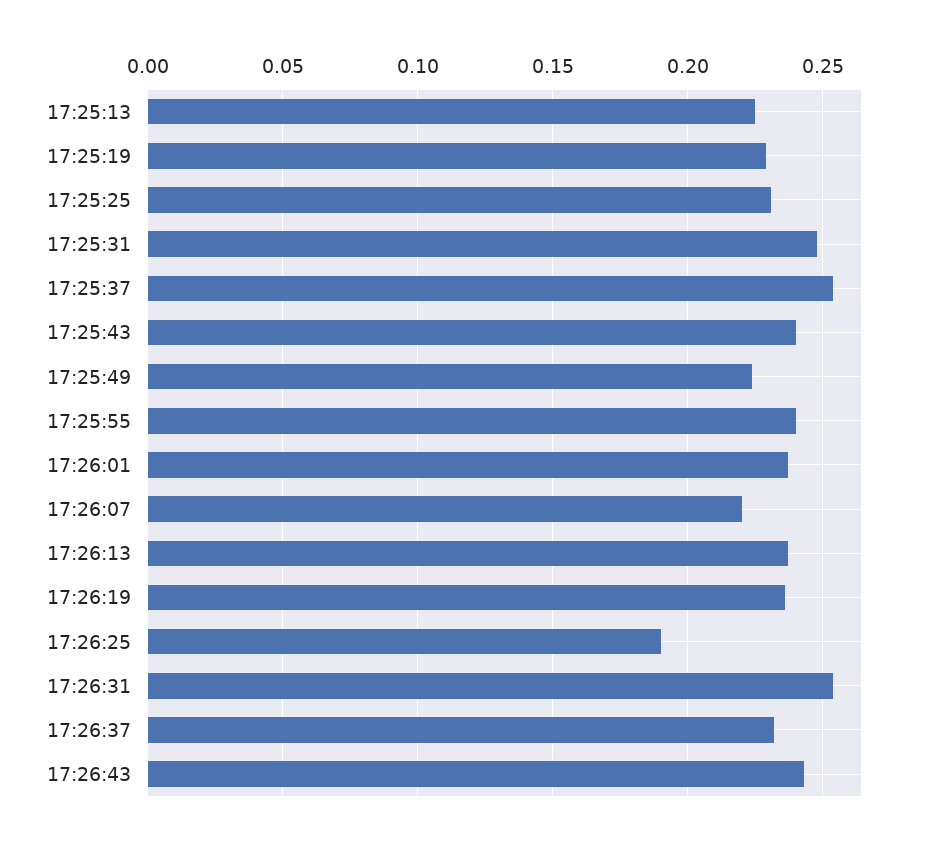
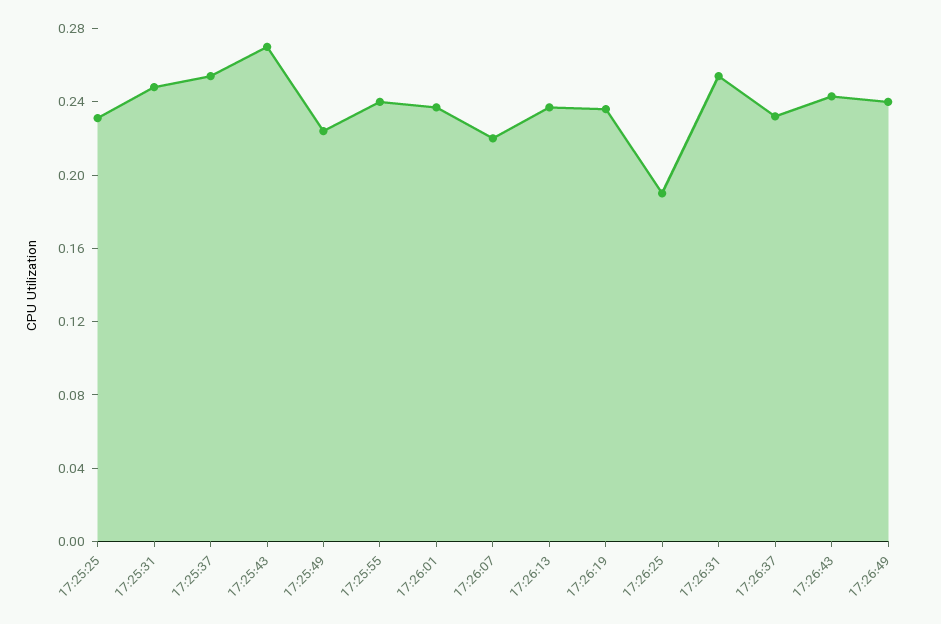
17:25:13: 0.225 -> none
17:25:19: 0.23 -> none
17:25:43: 0.24 -> 0.27
17:26:49: none -> 0.24

